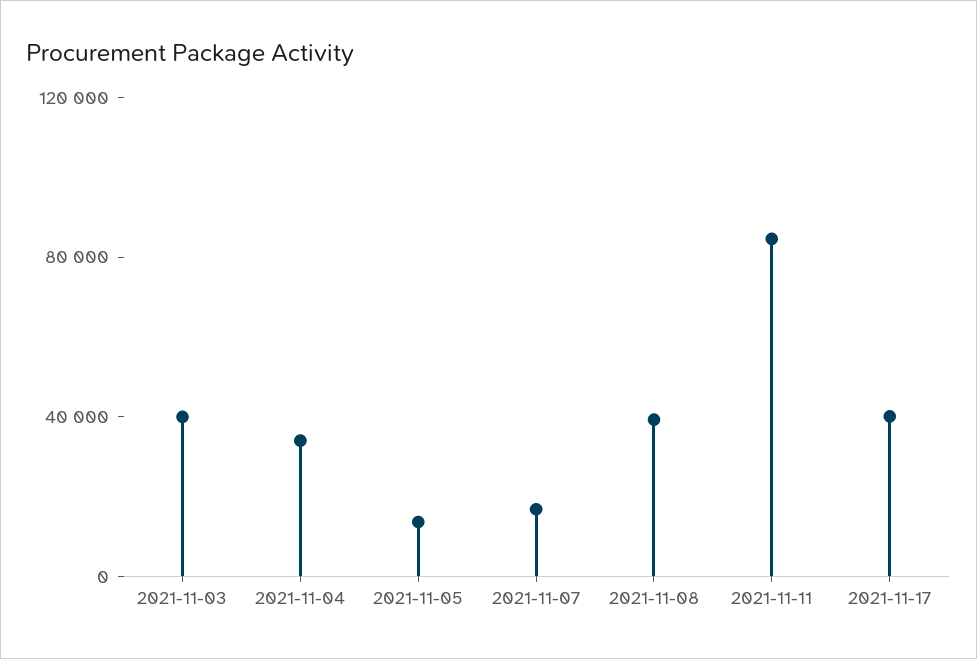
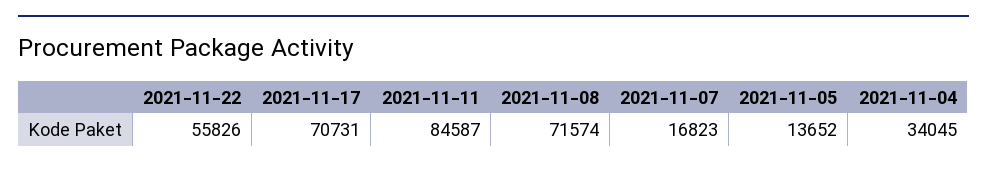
2021-11-03: 40000 -> none
2021-11-08: 40000 -> 71574
2021-11-17: 40000 -> 70731
2021-11-22: none -> 55826

